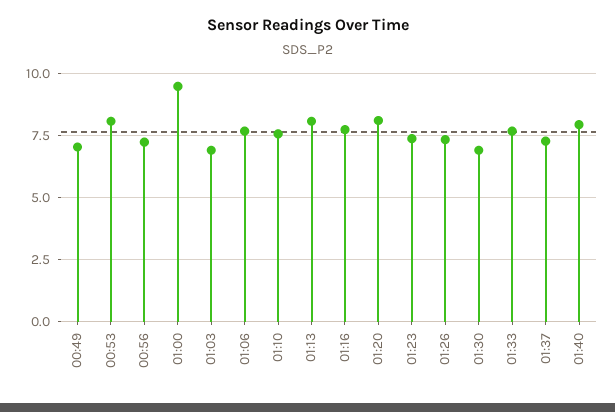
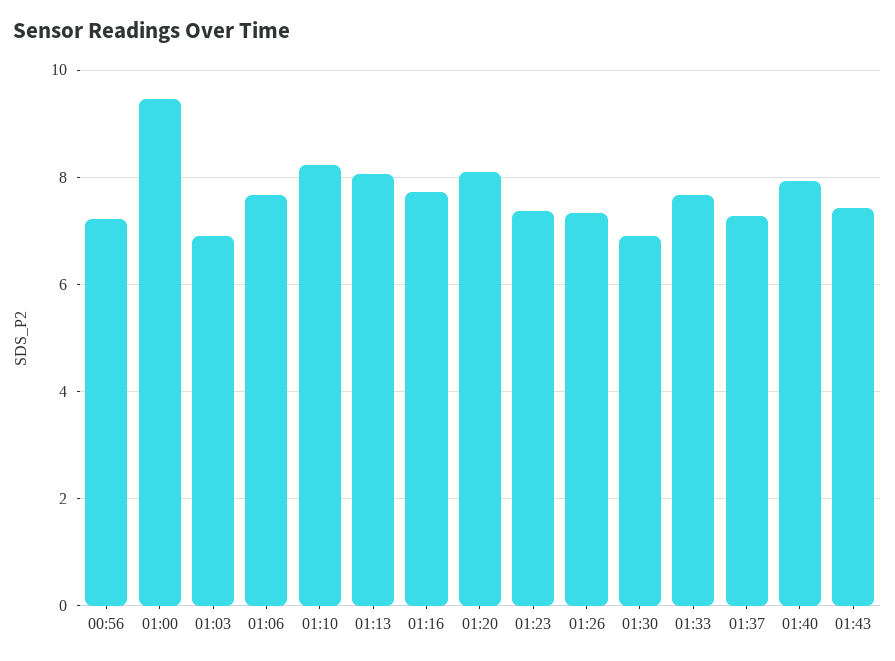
00:49: 7 -> none
00:53: 8 -> none
01:10: 7.5 -> 8.2
01:43: none -> 7.4

